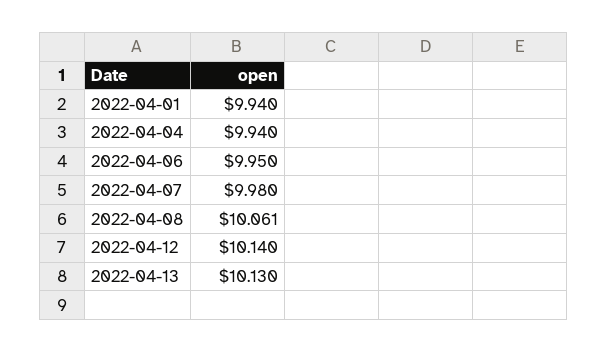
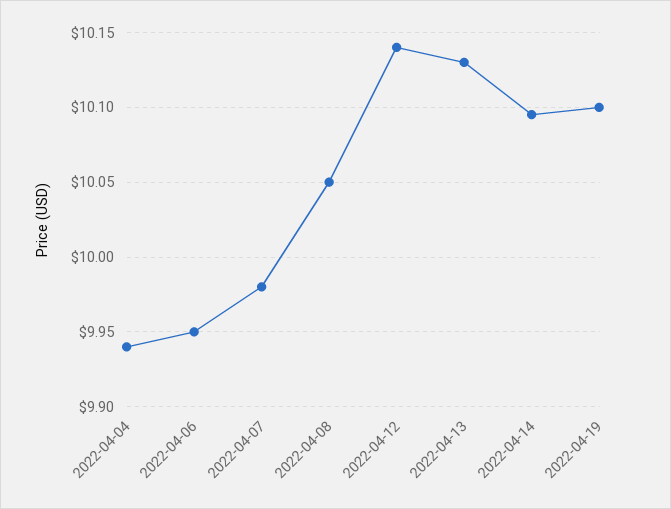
2022-04-01: 9.94 -> none
2022-04-08: 10.061 -> 10.05
2022-04-14: none -> 10.095
2022-04-19: none -> 10.1

